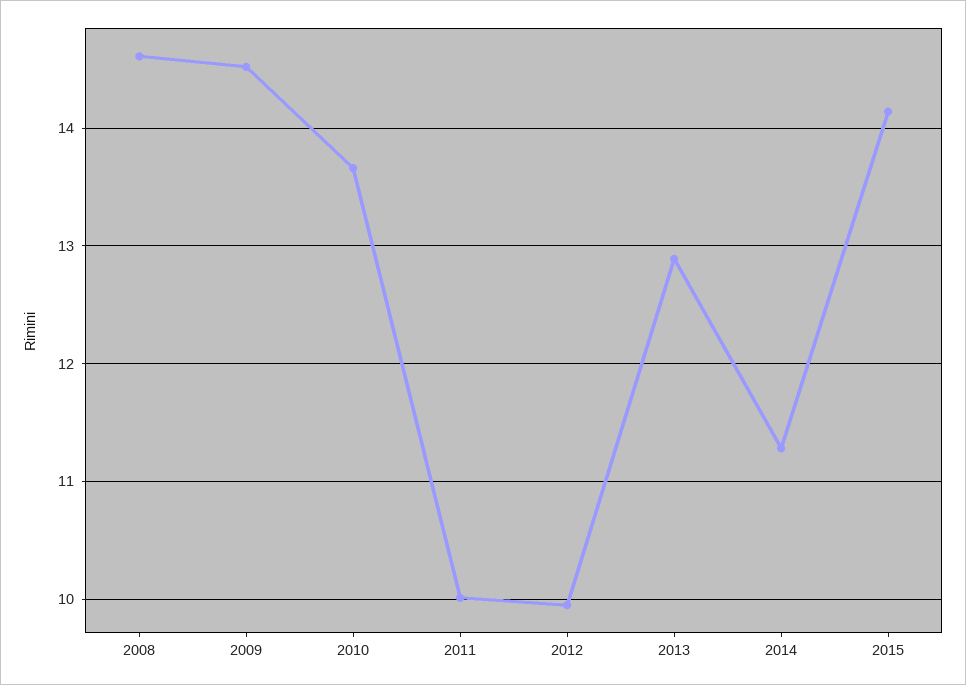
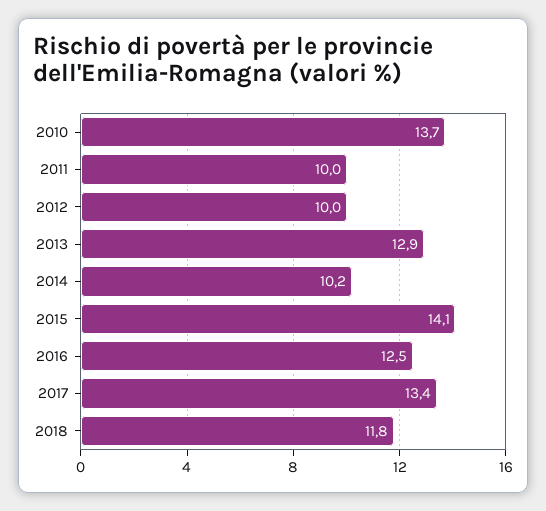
2008: 14.6 -> none
2009: 14.5 -> none
2014: 11.3 -> 10.2
2016: none -> 12.5
2017: none -> 13.4
2018: none -> 11.8

